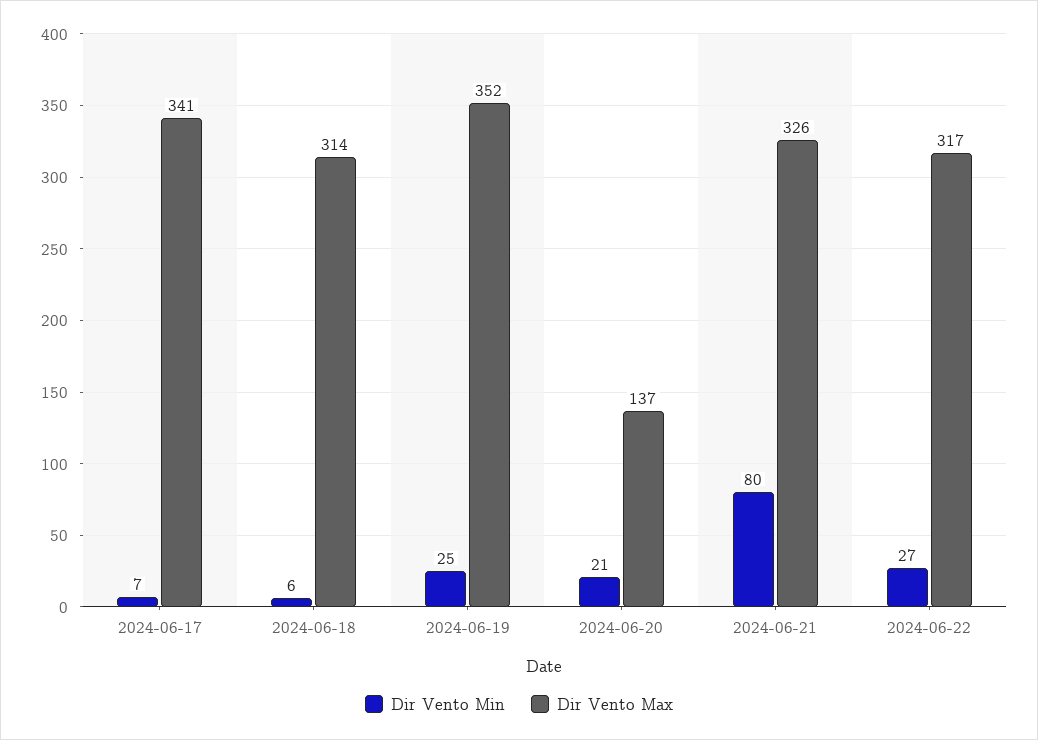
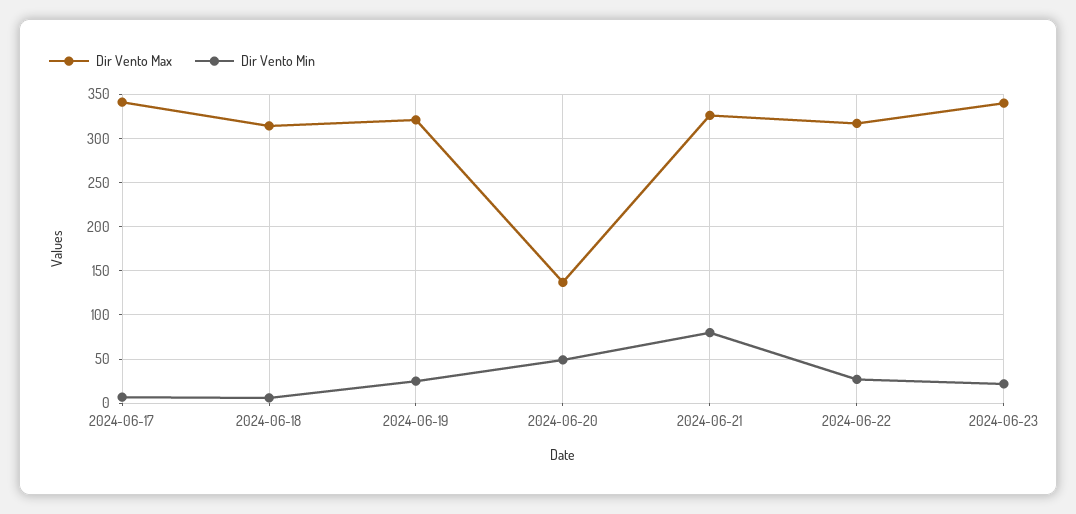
Dir Vento Max, 2024-06-19: 352 -> 320
Dir Vento Min, 2024-06-20: 21 -> 50
Dir Vento Max, 2024-06-23: none -> 340
Dir Vento Min, 2024-06-23: none -> 20

